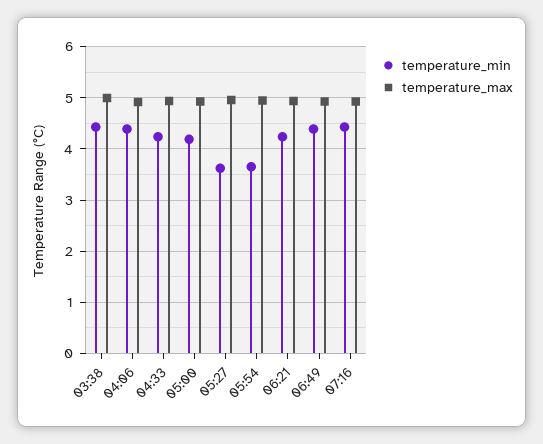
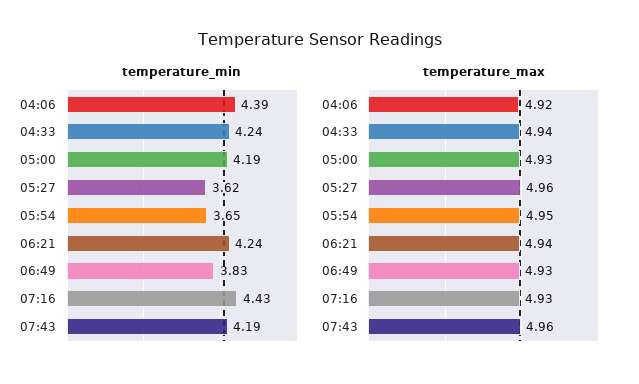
temperature_min, 03:38: 4.4 -> none
temperature_max, 03:38: 5 -> none
temperature_min, 06:49: 4.4 -> 3.83
temperature_min, 07:43: none -> 4.19
temperature_max, 07:43: none -> 4.96

